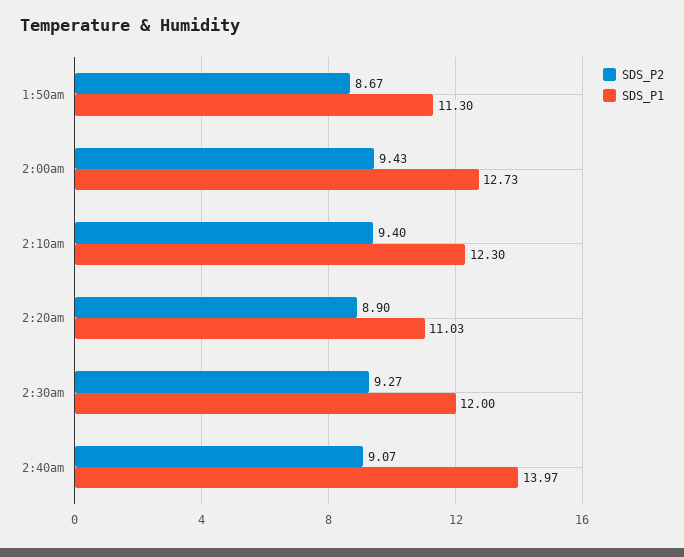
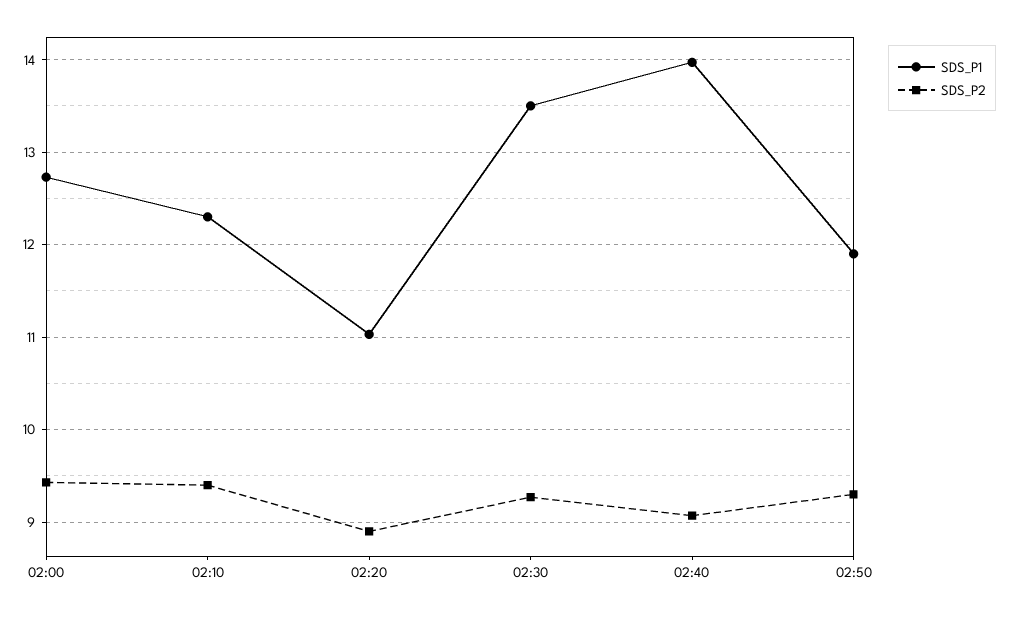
SDS_P2, 1:50am: 8.67 -> none
SDS_P1, 1:50am: 11.3 -> none
SDS_P1, 2:30am: 12 -> 13.5
SDS_P1, 02:50: none -> 11.9
SDS_P2, 02:50: none -> 9.3

